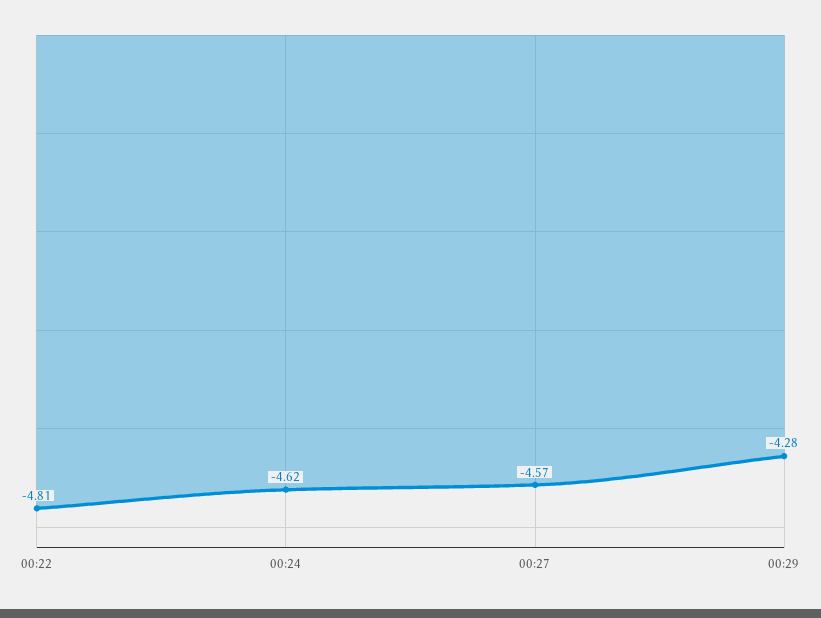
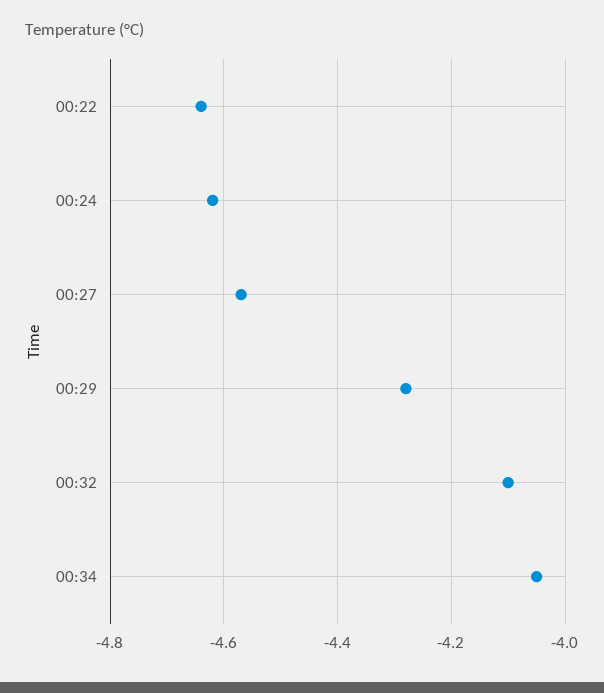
00:22: -4.81 -> -4.65
00:32: none -> -4.1
00:34: none -> -4.05

